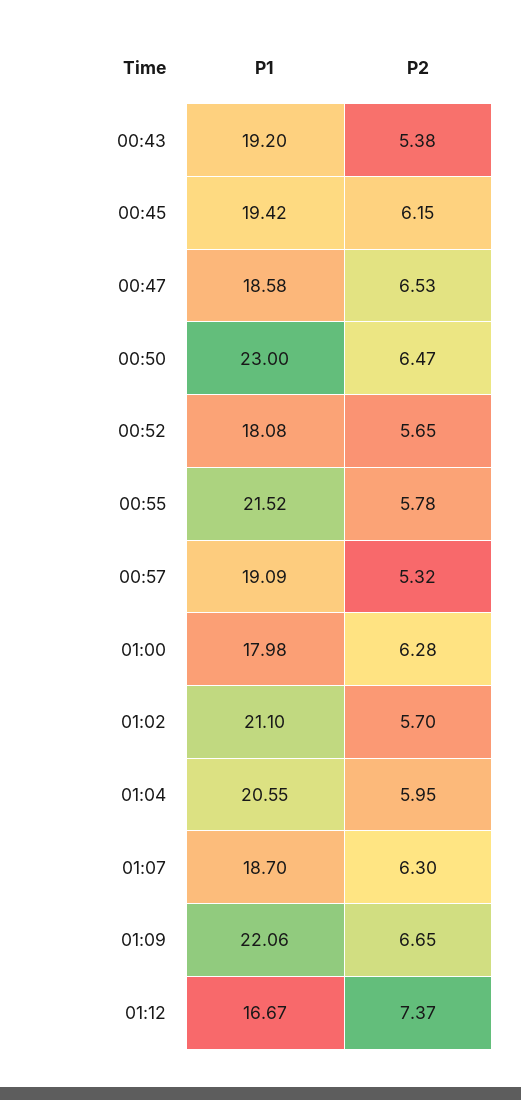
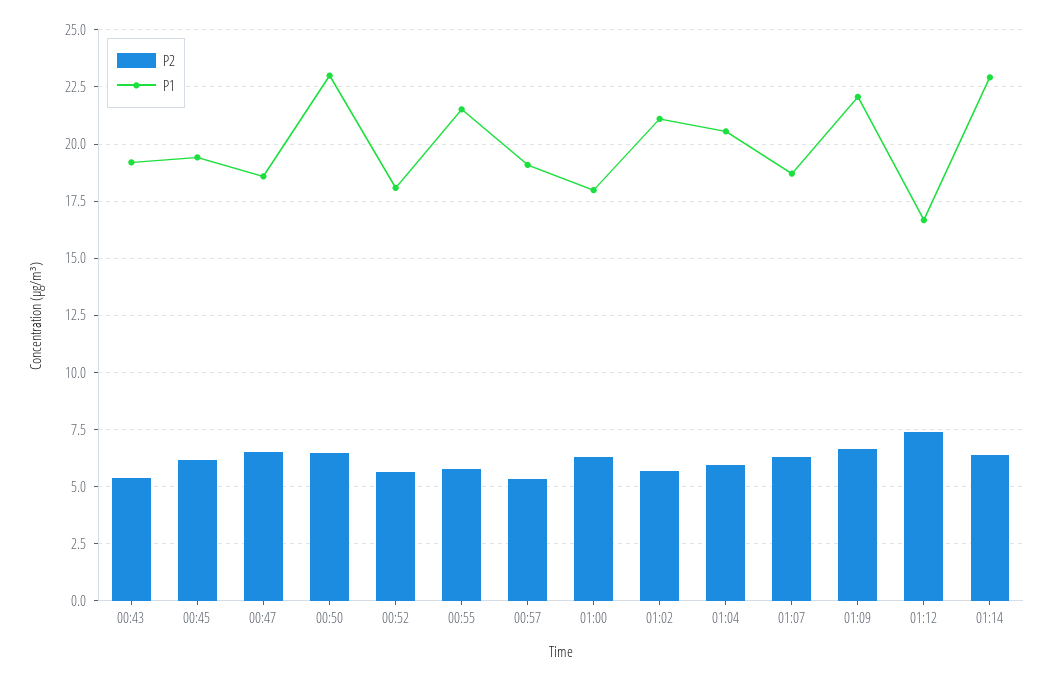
P2, 01:14: none -> 6.5
P1, 01:14: none -> 23

